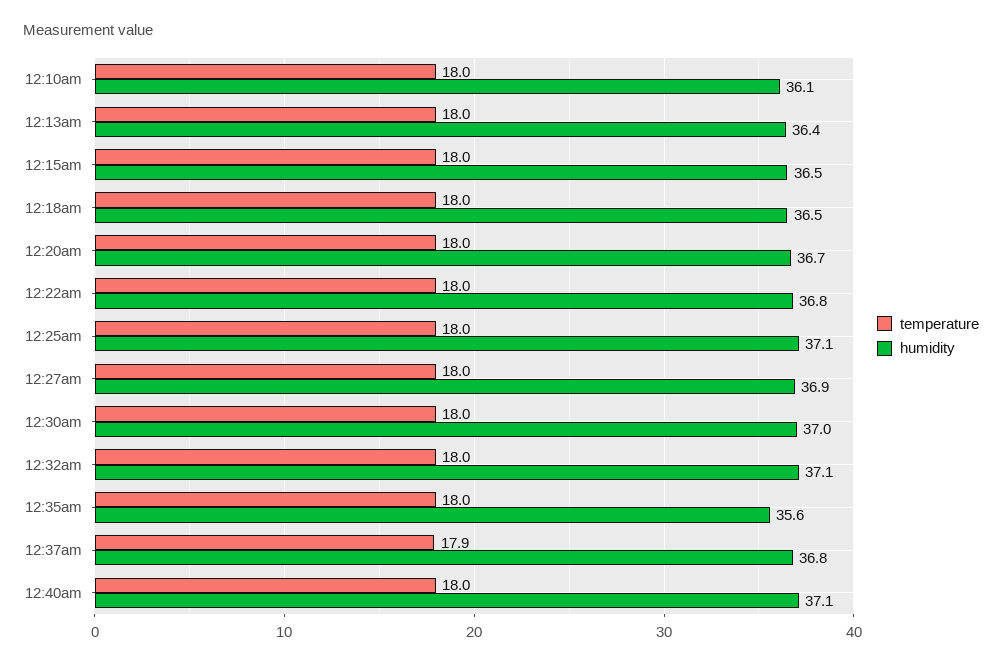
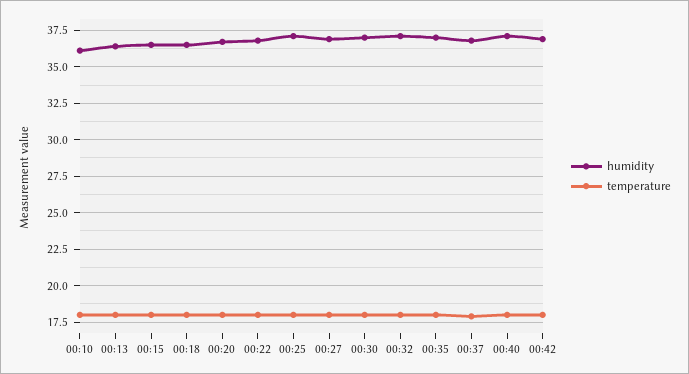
humidity, 12:35am: 35.6 -> 37
humidity, 00:42: none -> 37
temperature, 00:42: none -> 18

